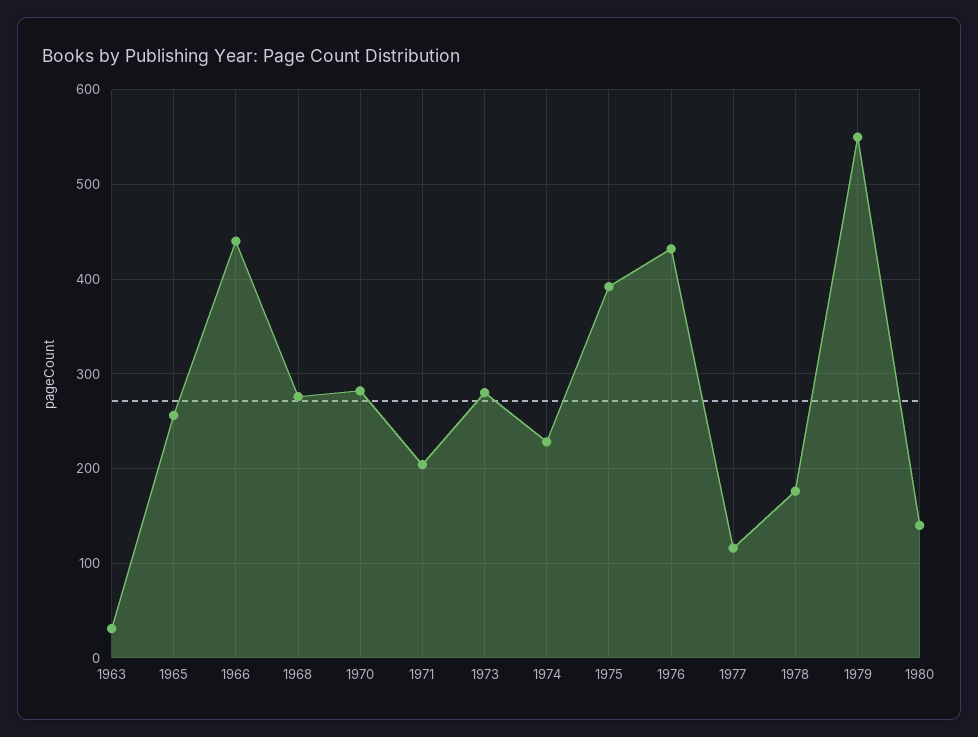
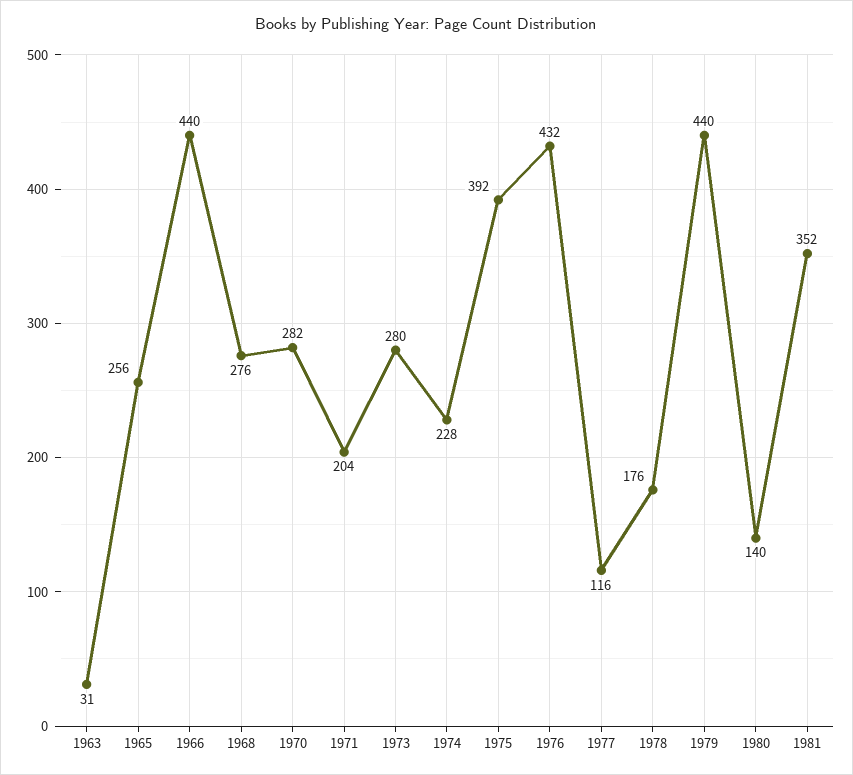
1979: 550 -> 440
1981: none -> 352

